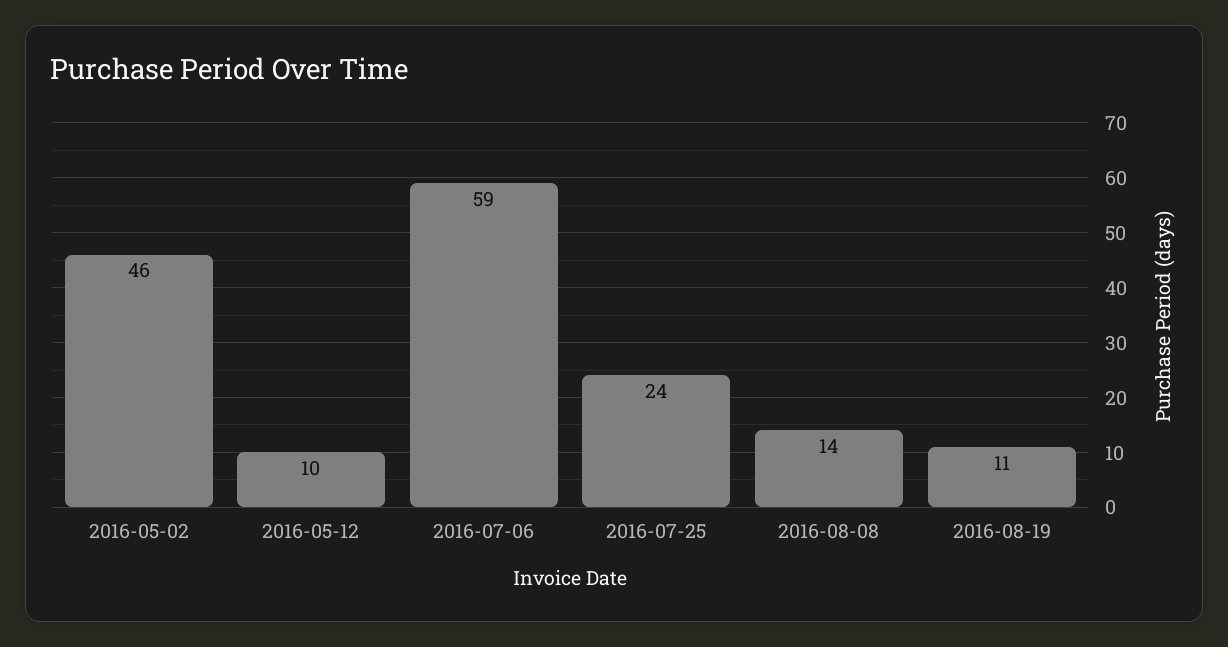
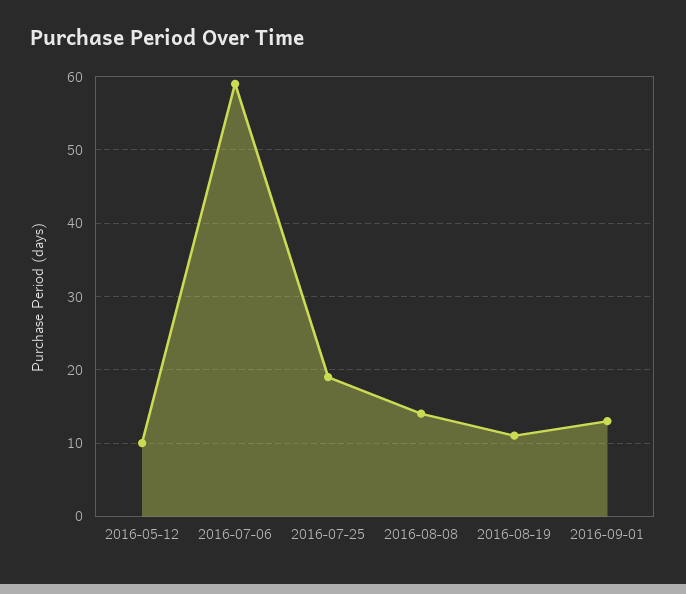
2016-05-02: 46 -> none
2016-07-25: 24 -> 19
2016-09-01: none -> 13

